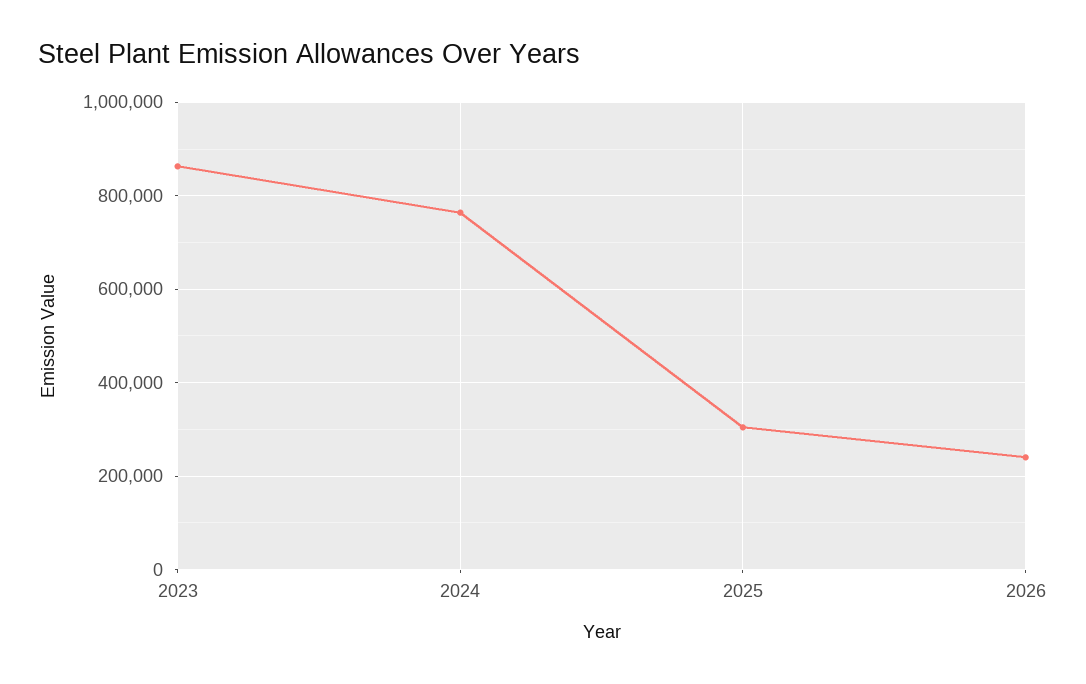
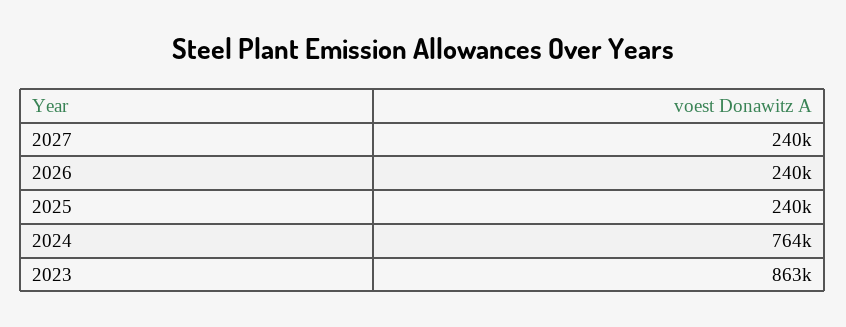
2025: 300000 -> 240000
2027: none -> 240000

